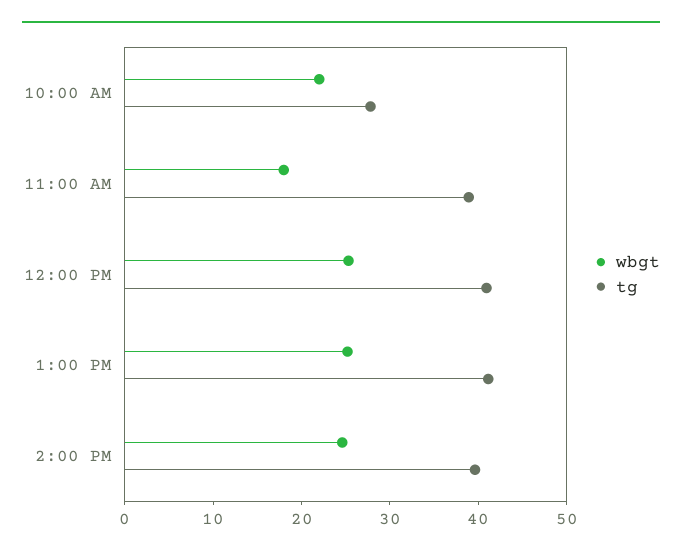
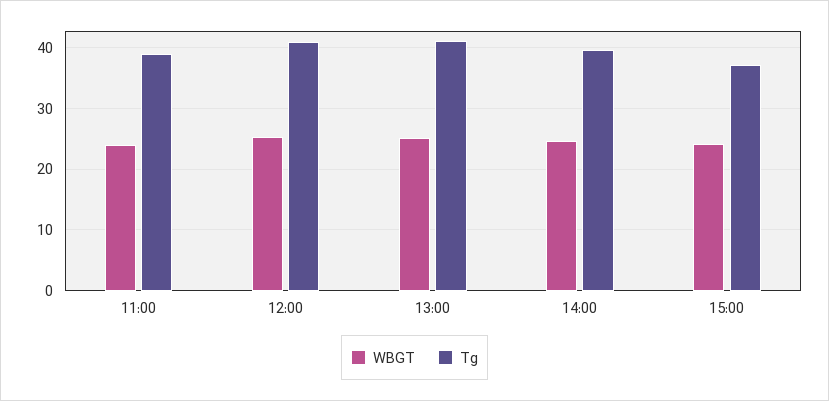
wbgt, 10:00 AM: 22 -> none
tg, 10:00 AM: 28 -> none
wbgt, 11:00 AM: 18 -> 24
wbgt, 15:00: none -> 24
tg, 15:00: none -> 37

